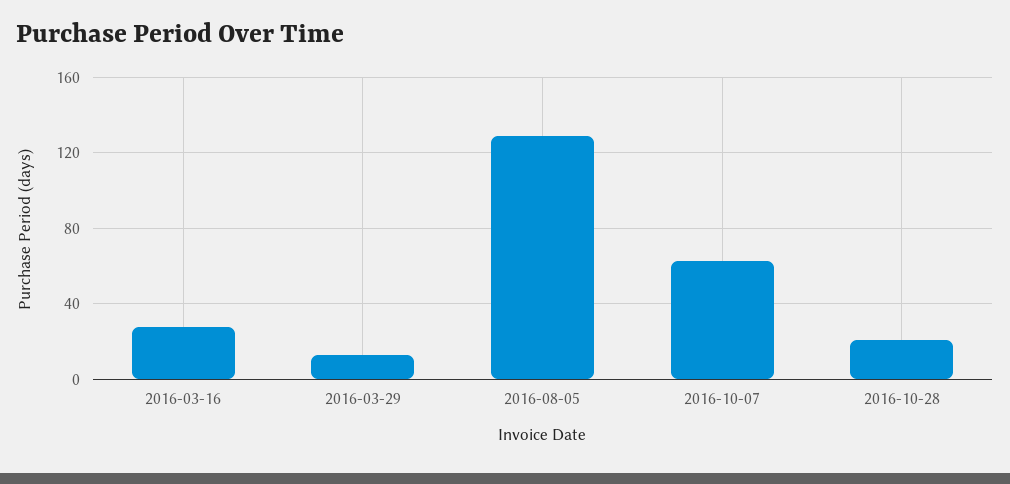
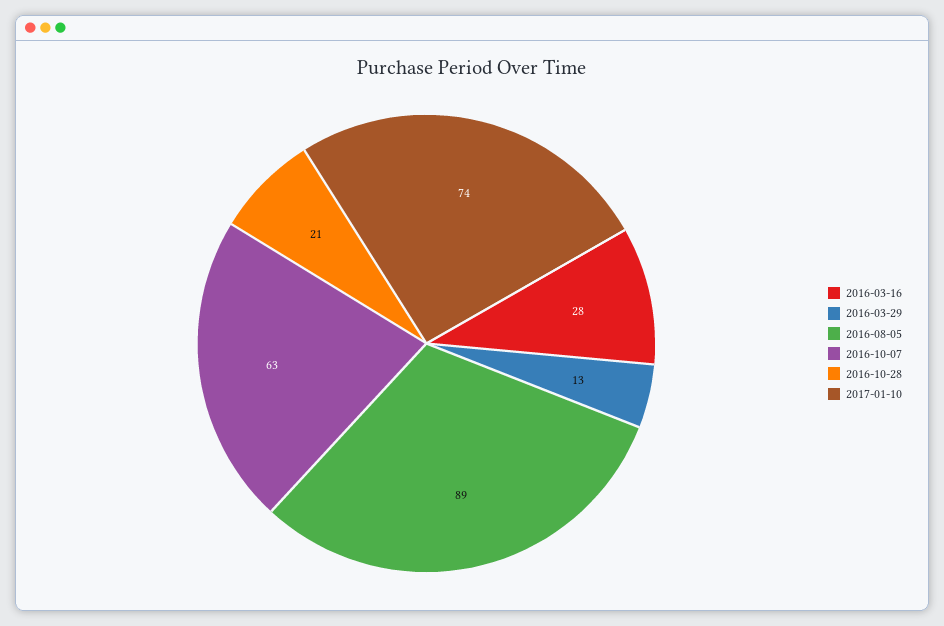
2016-08-05: 130 -> 89
2017-01-10: none -> 74

